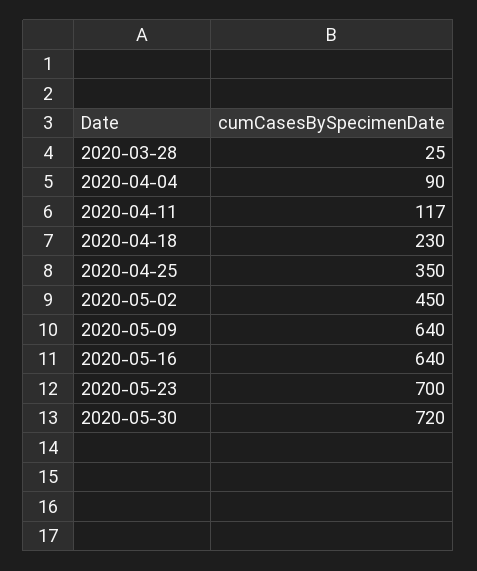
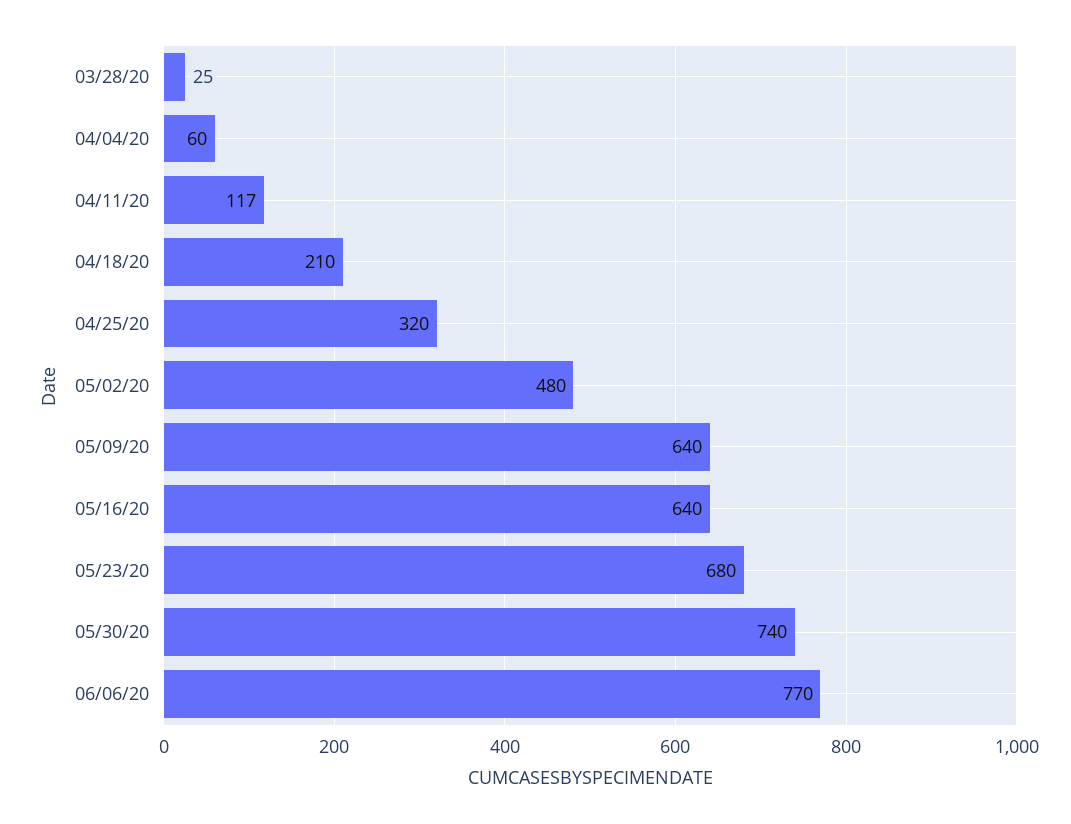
2020-04-04: 90 -> 60
2020-04-18: 230 -> 210
2020-04-25: 350 -> 320
2020-05-02: 450 -> 480
2020-05-23: 700 -> 680
2020-05-30: 720 -> 740
06/06/20: none -> 770

